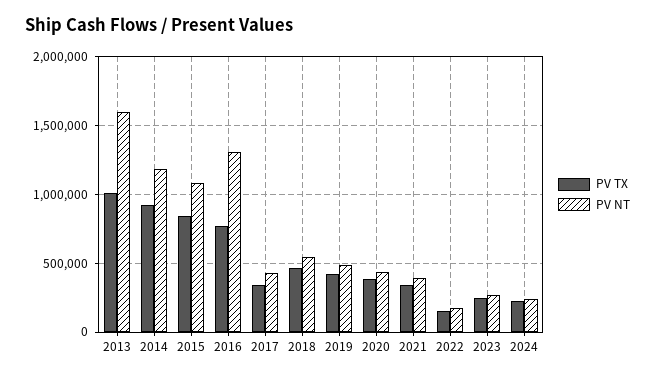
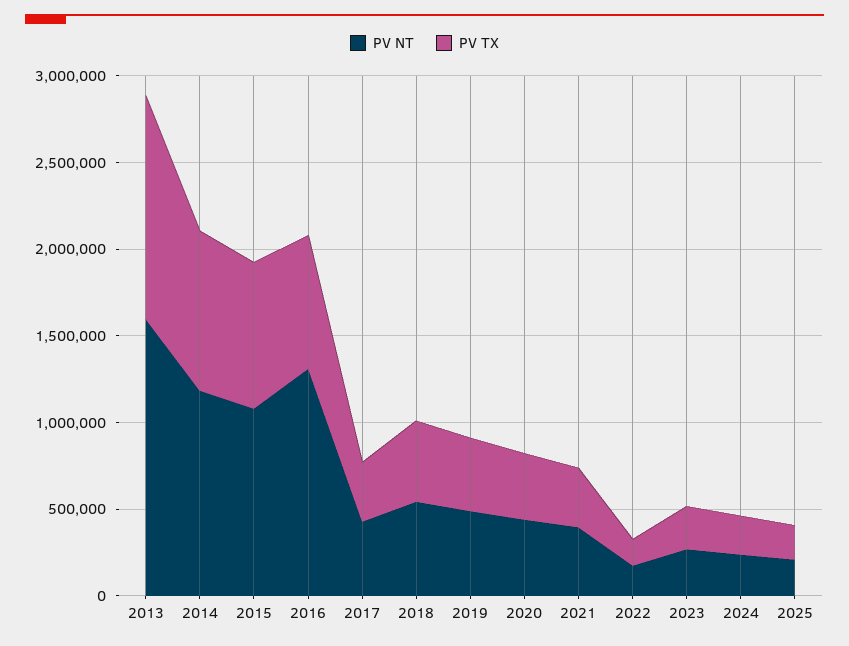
PV TX, 2013: 1000000 -> 1300000
PV NT, 2025: none -> 200000
PV TX, 2025: none -> 200000

